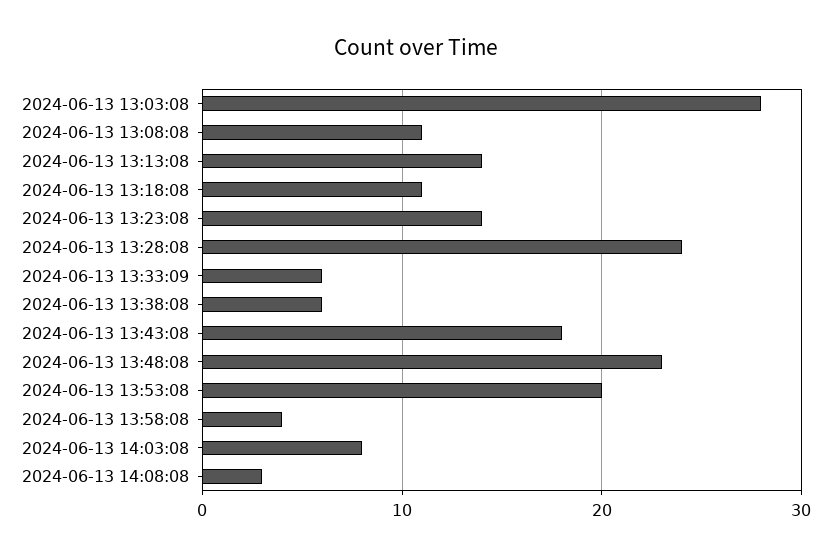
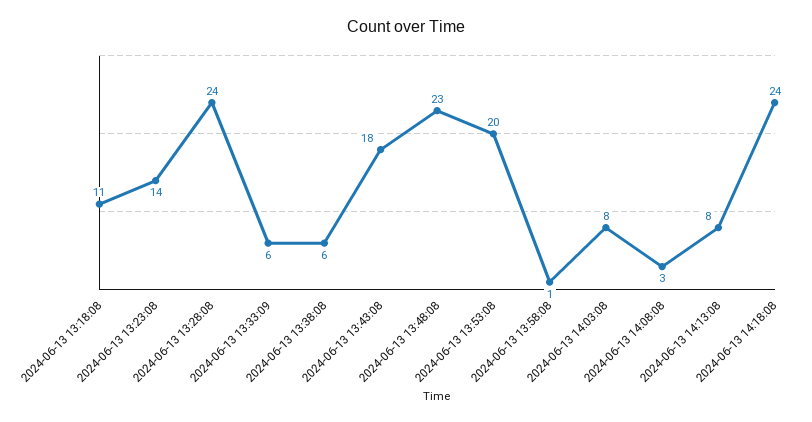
2024-06-13 13:03:08: 28 -> none
2024-06-13 13:08:08: 11 -> none
2024-06-13 13:13:08: 14 -> none
2024-06-13 13:58:08: 4 -> 1
2024-06-13 14:13:08: none -> 8
2024-06-13 14:18:08: none -> 24

